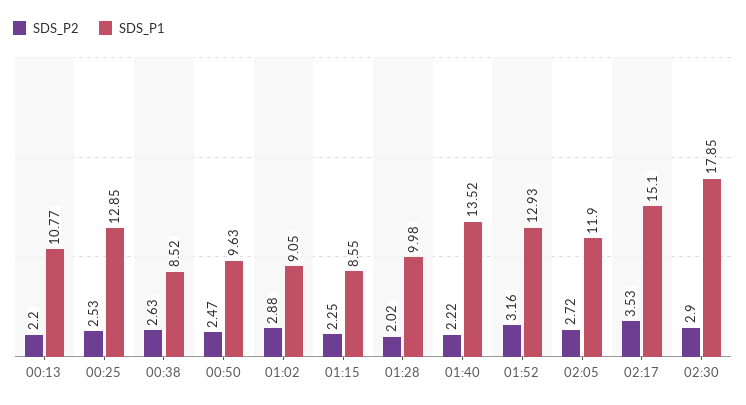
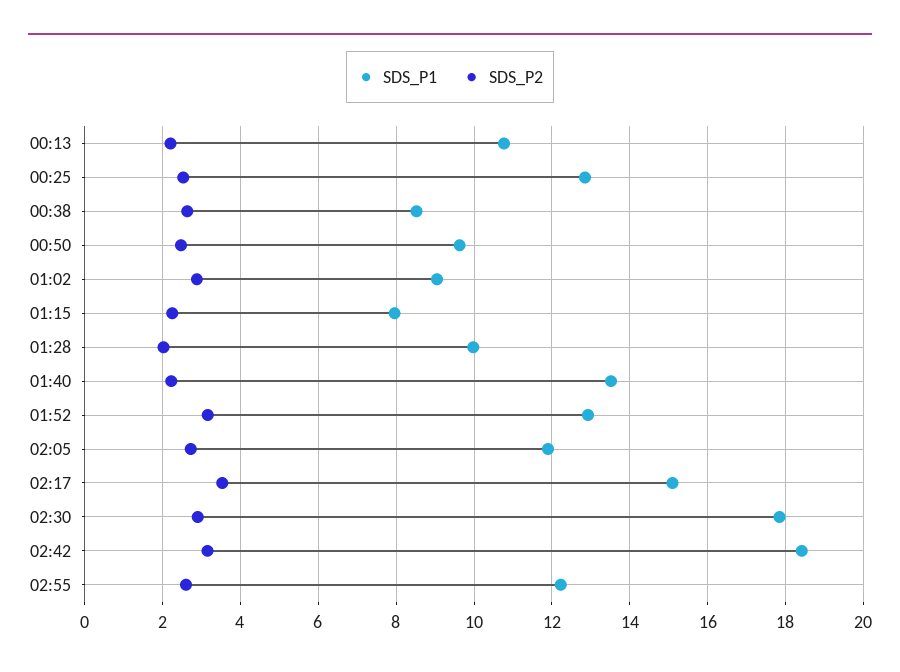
SDS_P1, 01:15: 8.55 -> 8
SDS_P1, 02:42: none -> 18.4
SDS_P2, 02:42: none -> 3.2
SDS_P1, 02:55: none -> 12.2
SDS_P2, 02:55: none -> 2.6

